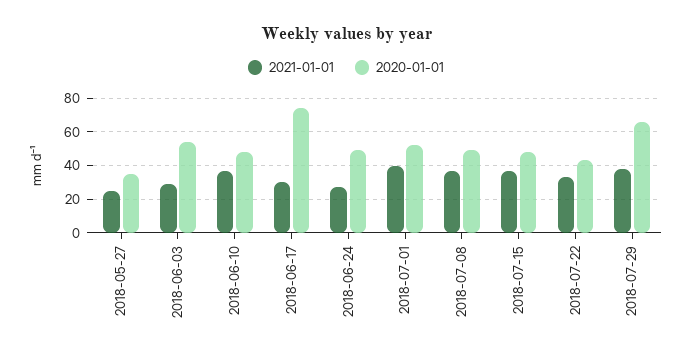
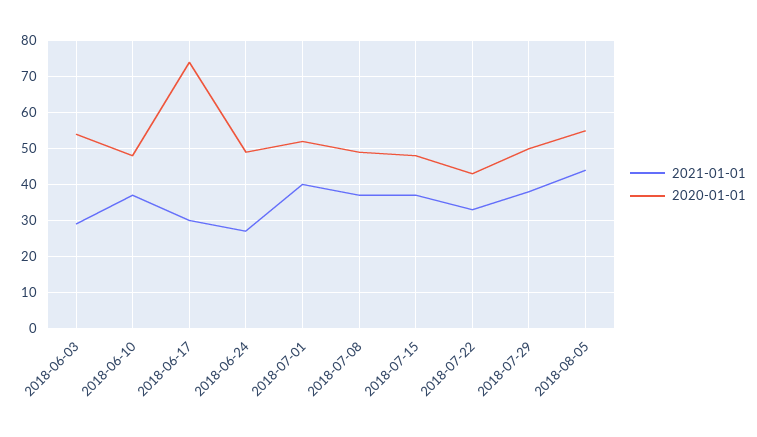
2021-01-01, 2018-05-27: 25 -> none
2020-01-01, 2018-05-27: 35 -> none
2020-01-01, 2018-07-29: 65 -> 50
2021-01-01, 2018-08-05: none -> 45
2020-01-01, 2018-08-05: none -> 55

